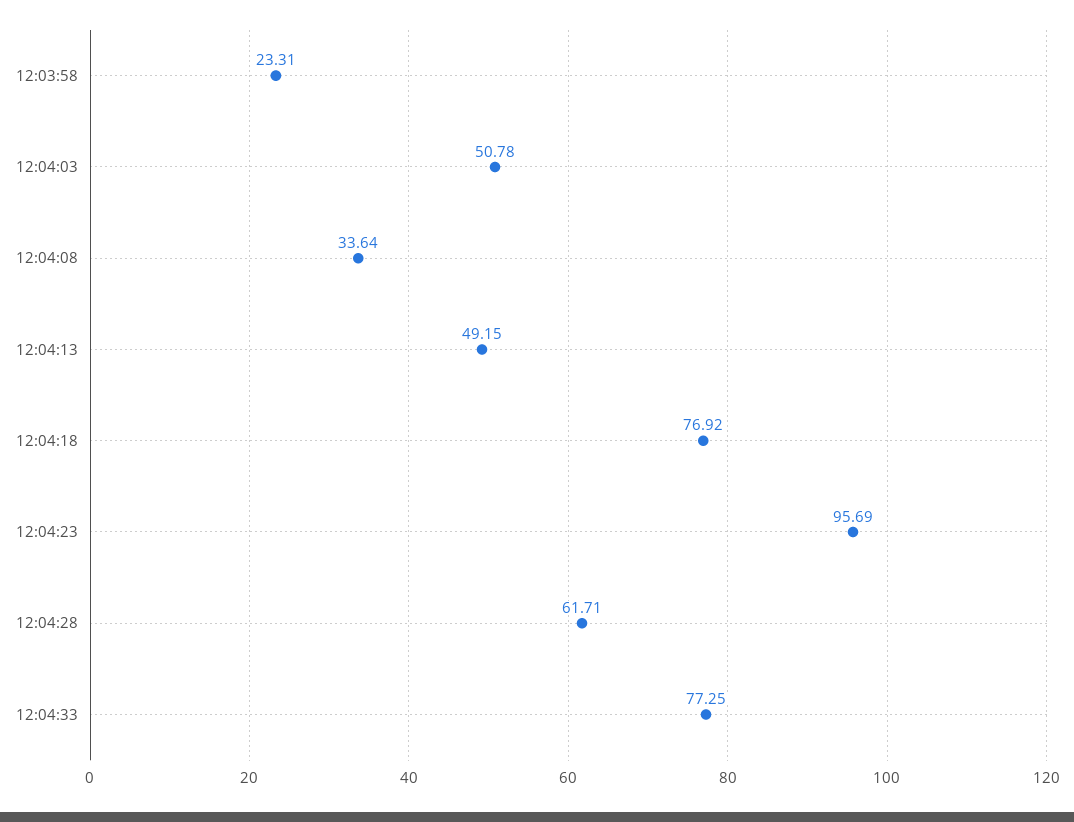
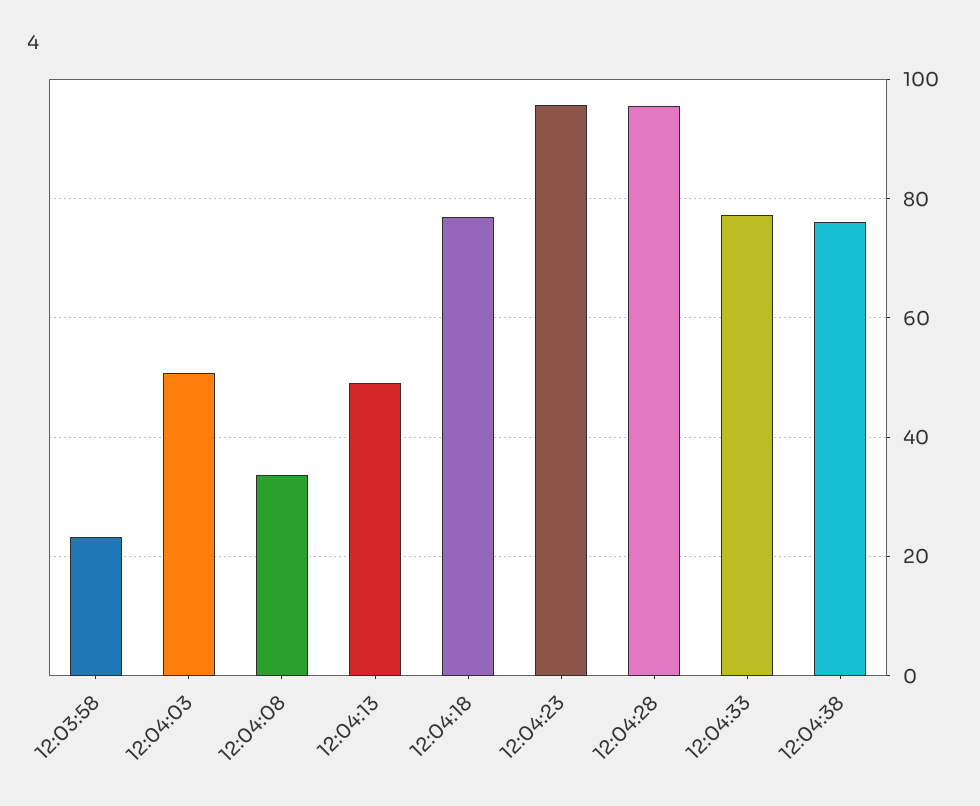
12:04:28: 61.71 -> 96
12:04:38: none -> 76

